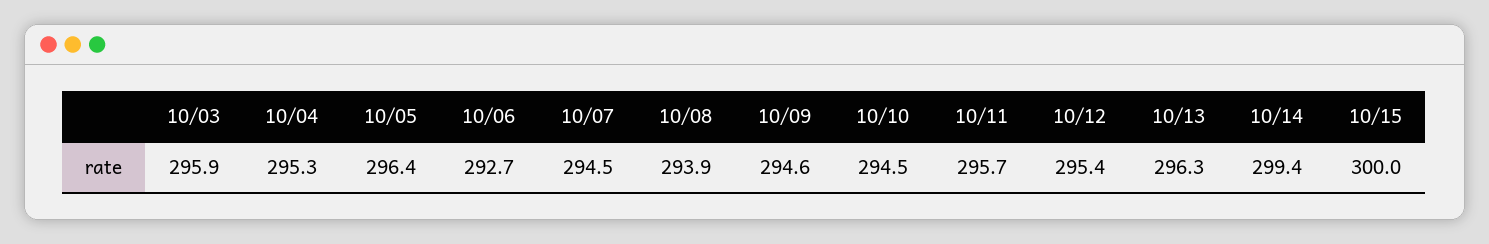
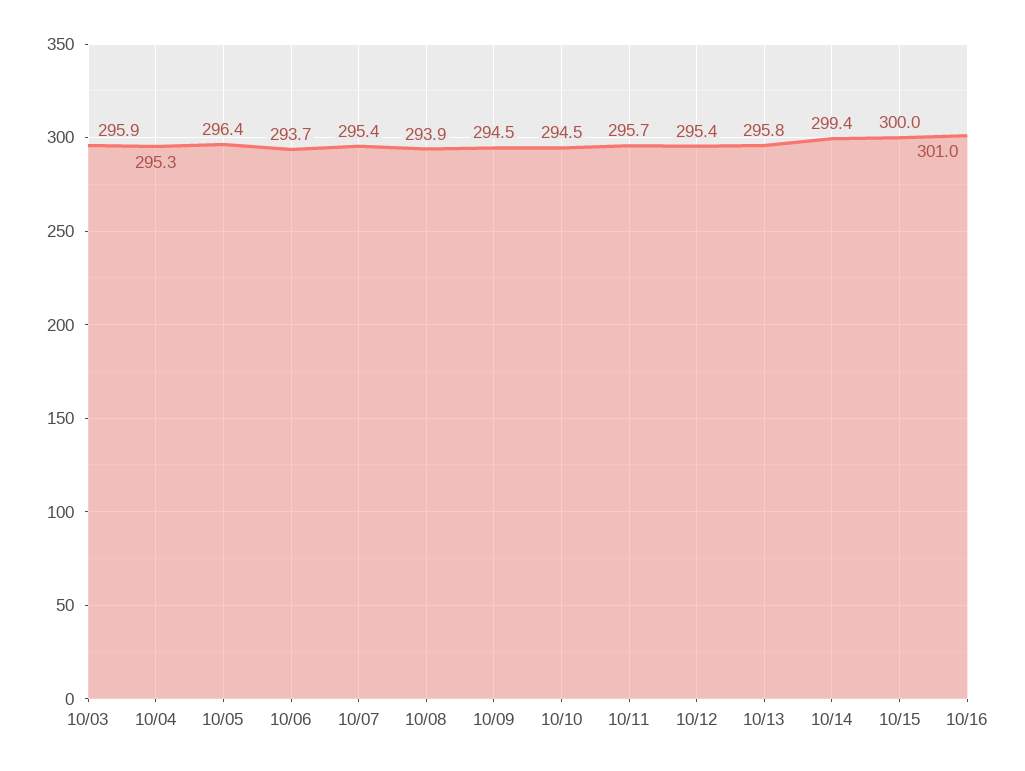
10/06: 292.7 -> 293.7
10/07: 294.5 -> 295.4
10/09: 294.6 -> 294.5
10/13: 296.3 -> 295.8
10/16: none -> 301

